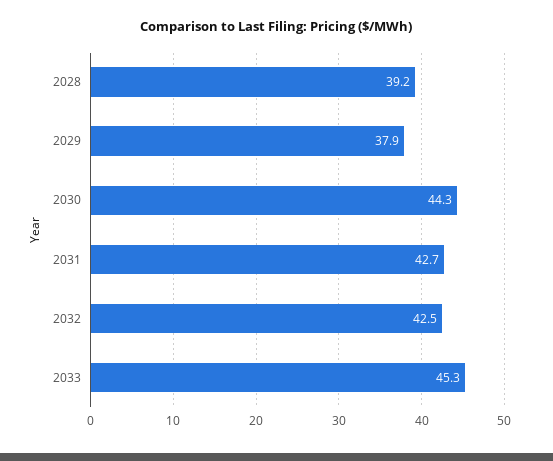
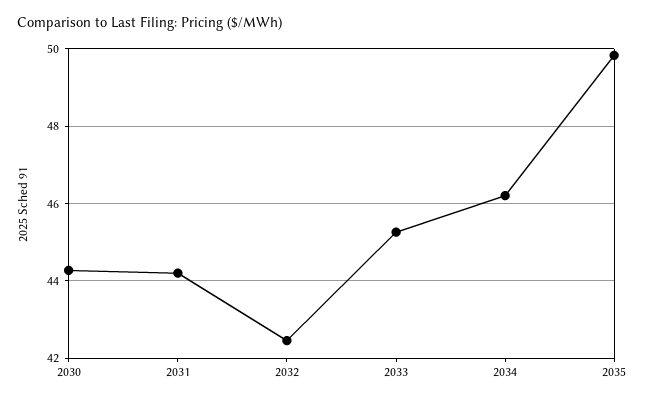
2028: 39.2 -> none
2029: 37.9 -> none
2031: 42.7 -> 44.2
2034: none -> 46.2
2035: none -> 49.8

